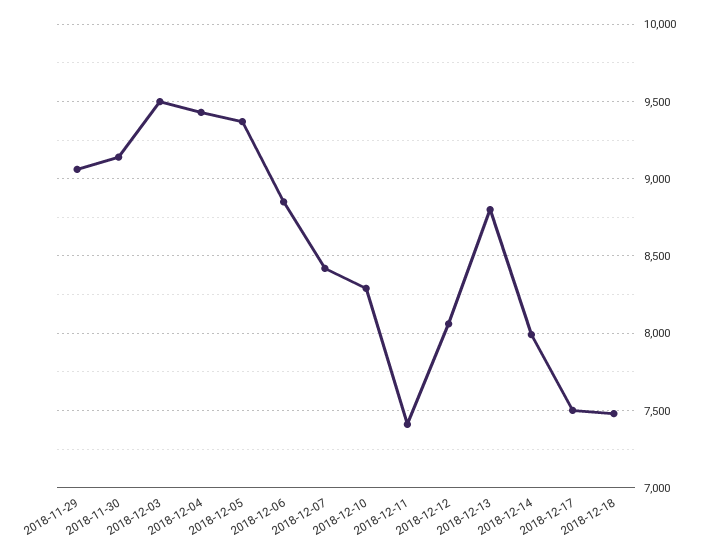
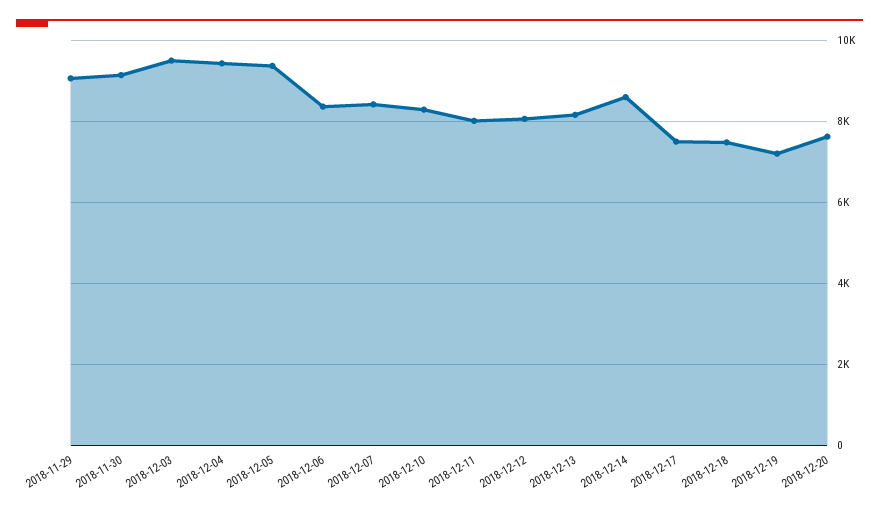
2018-12-06: 8850 -> 8400
2018-12-11: 7400 -> 8000
2018-12-13: 8800 -> 8200
2018-12-14: 8000 -> 8600
2018-12-19: none -> 7200
2018-12-20: none -> 7600

